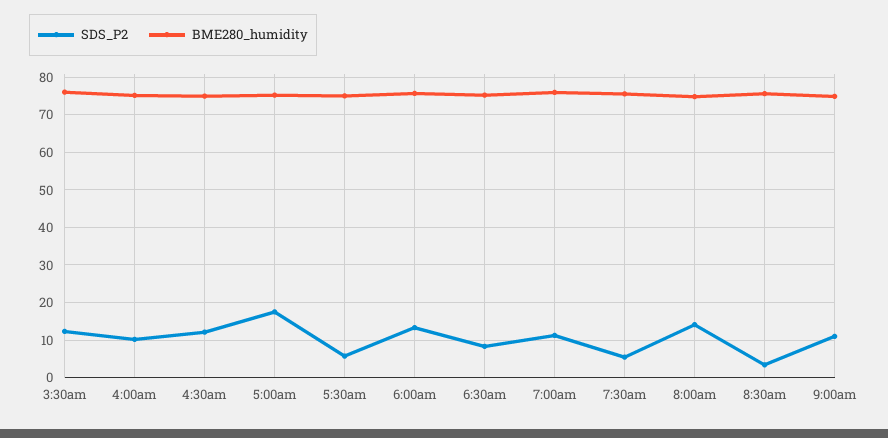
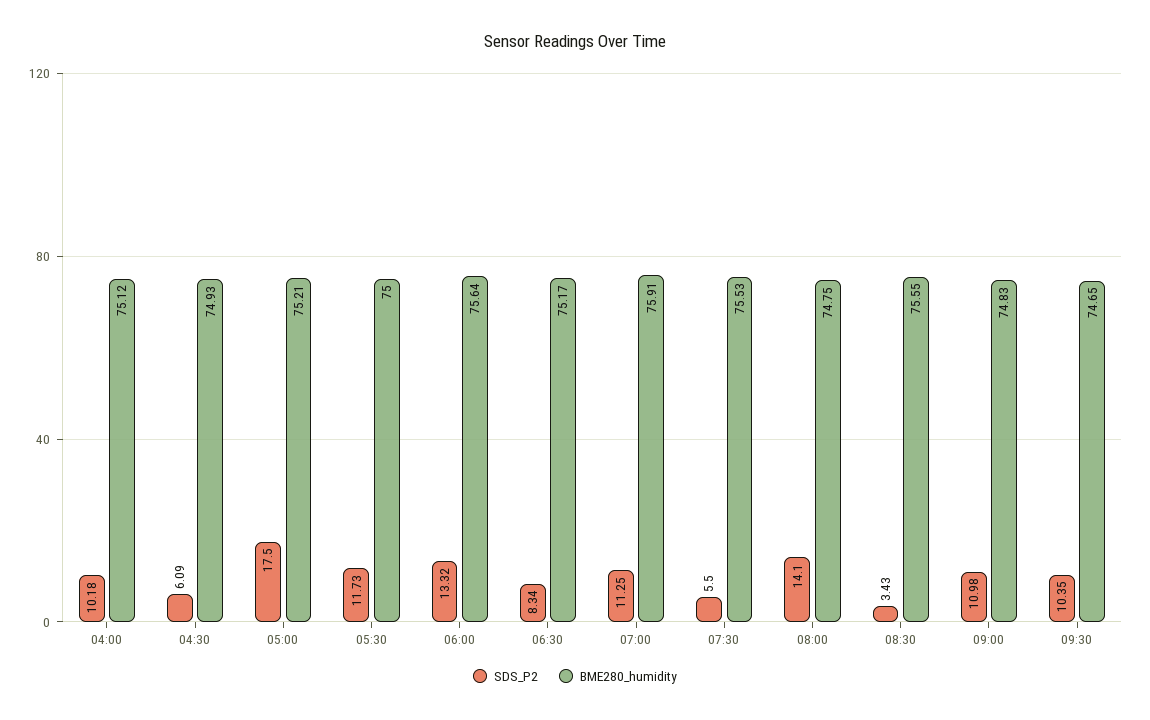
SDS_P2, 3:30am: 12 -> none
BME280_humidity, 3:30am: 76 -> none
SDS_P2, 4:30am: 12 -> 6.09
SDS_P2, 5:30am: 6 -> 11.73
SDS_P2, 09:30: none -> 10.35
BME280_humidity, 09:30: none -> 74.65

